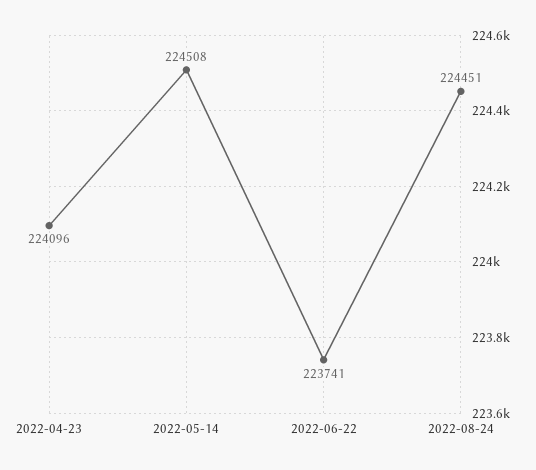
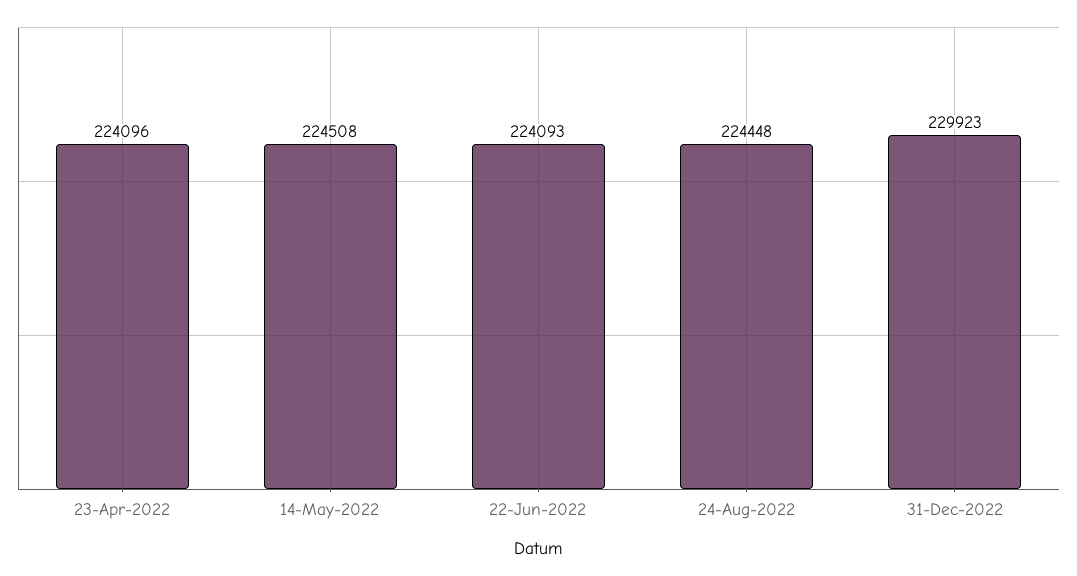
2022-06-22: 223741 -> 224093
2022-08-24: 224451 -> 224448
31-Dec-2022: none -> 229923

